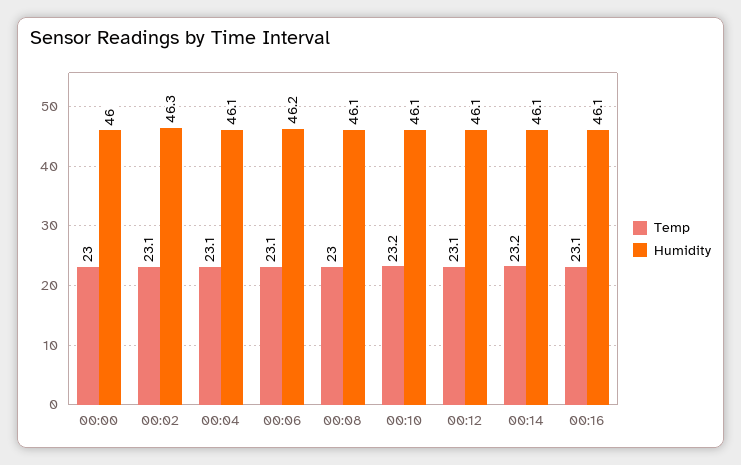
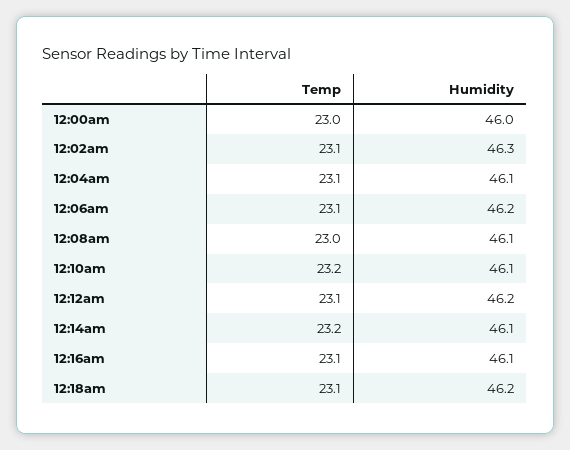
Humidity, 00:12: 46.1 -> 46.2
Temp, 12:18am: none -> 23.1
Humidity, 12:18am: none -> 46.2

